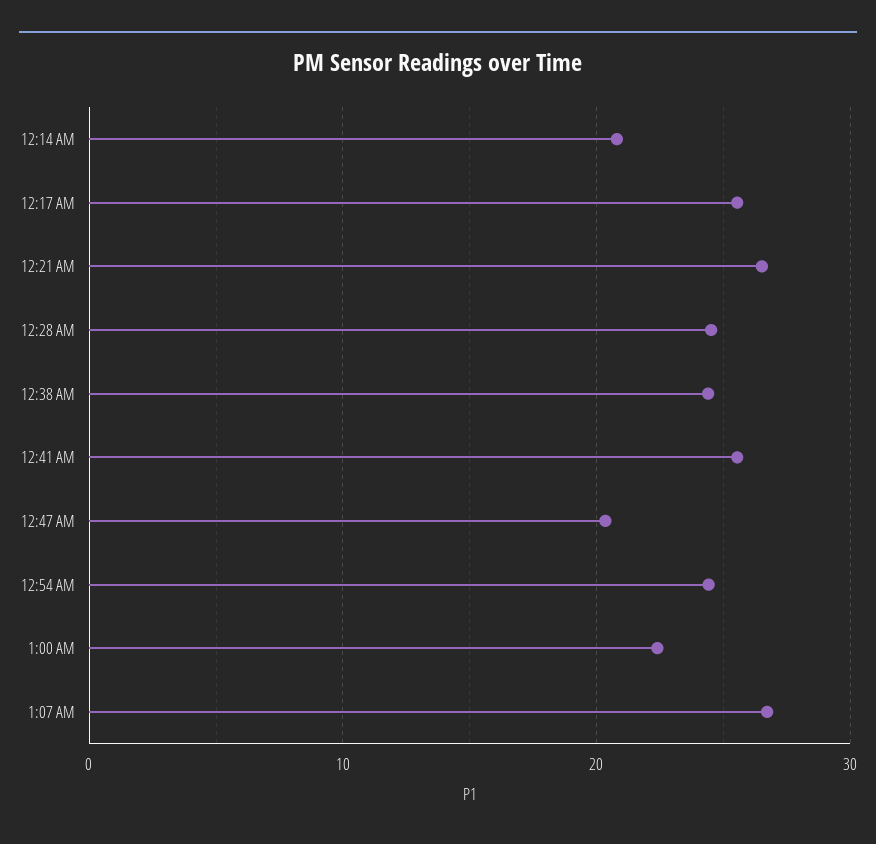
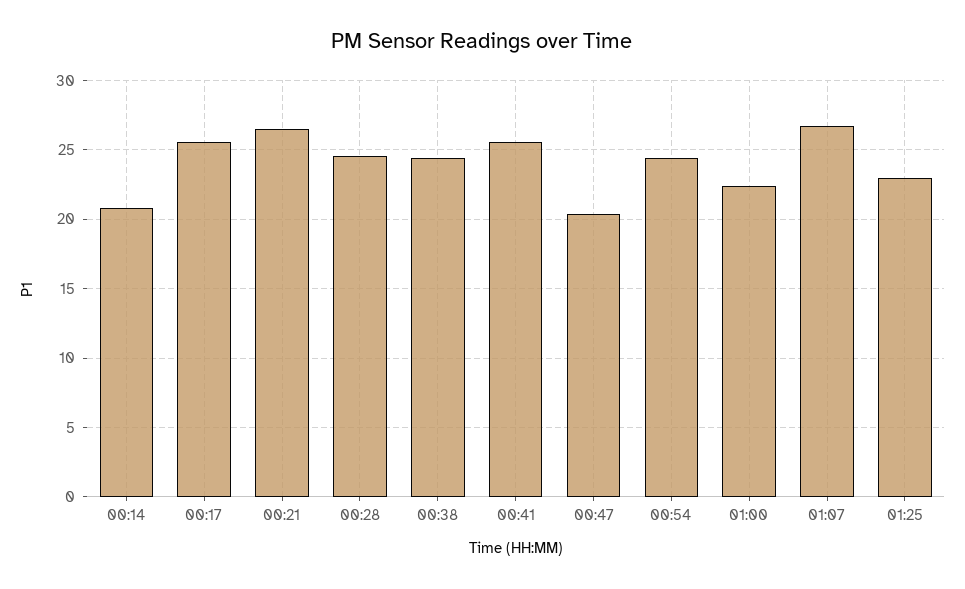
01:25: none -> 23

